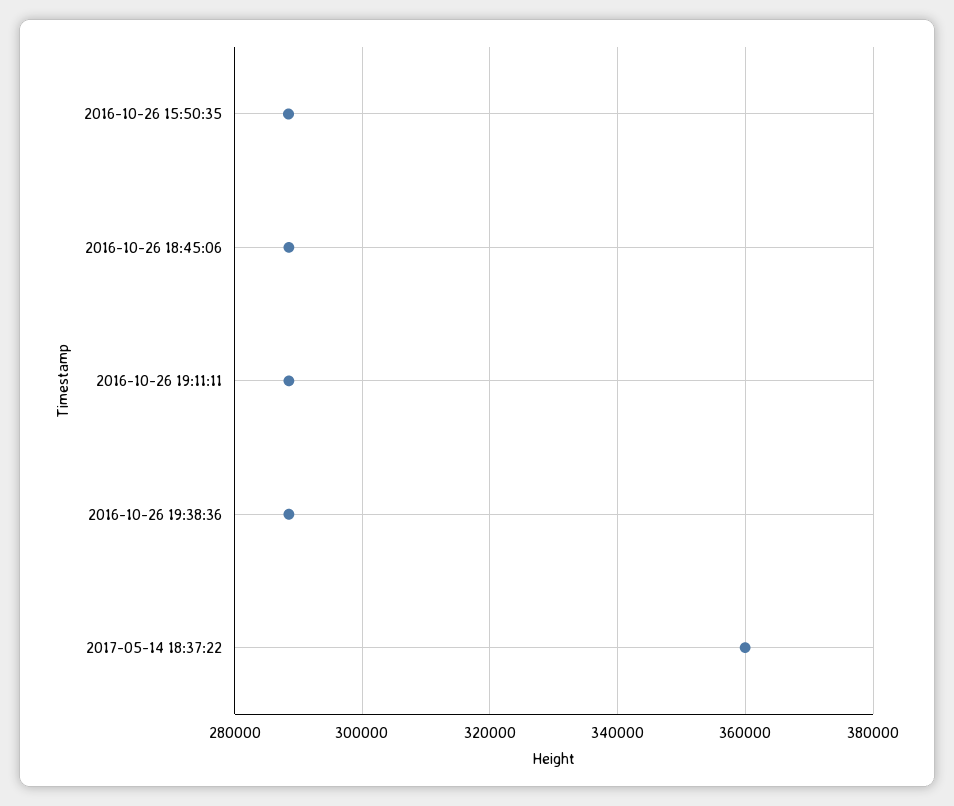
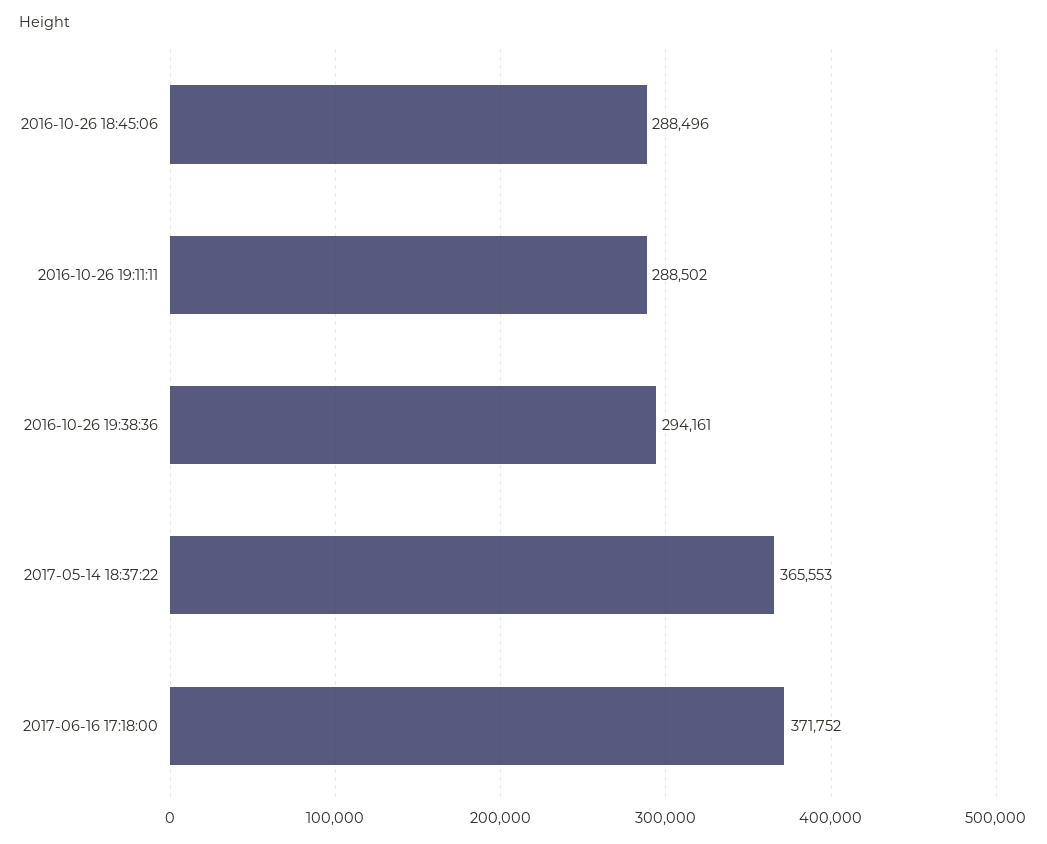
2016-10-26 15:50:35: 288000 -> none
2016-10-26 19:38:36: 288000 -> 294161
2017-05-14 18:37:22: 360000 -> 365553
2017-06-16 17:18:00: none -> 371752

